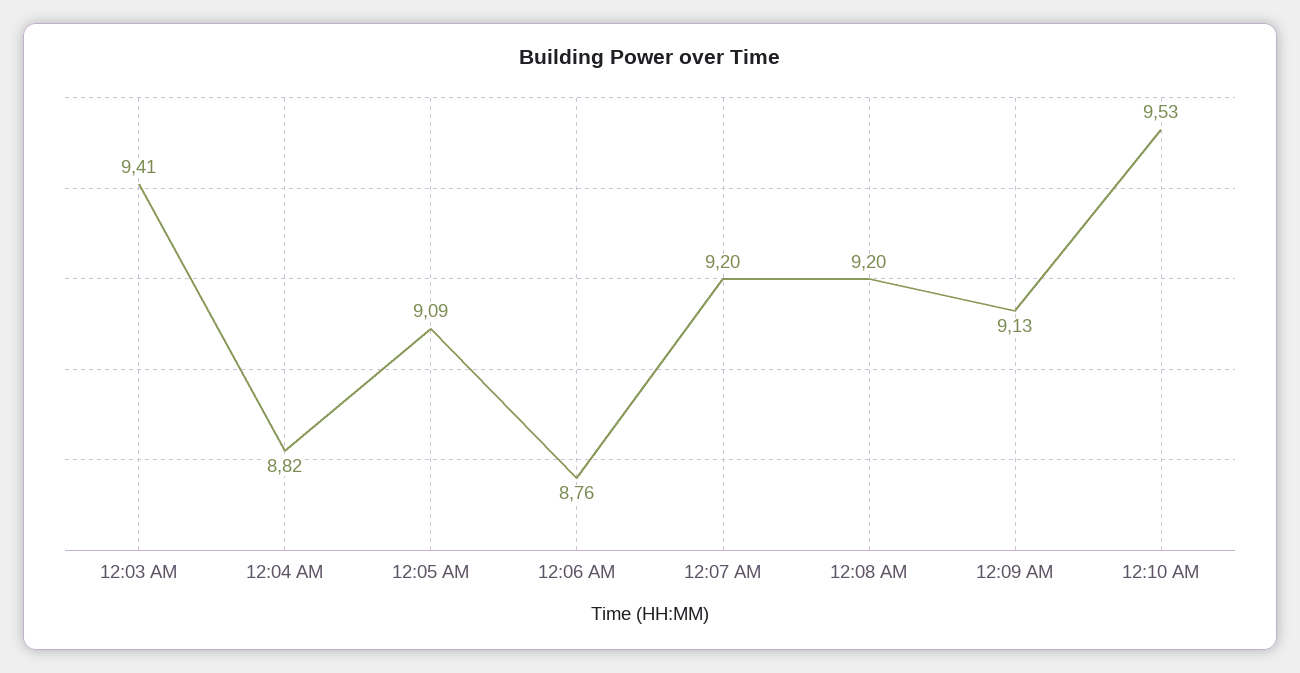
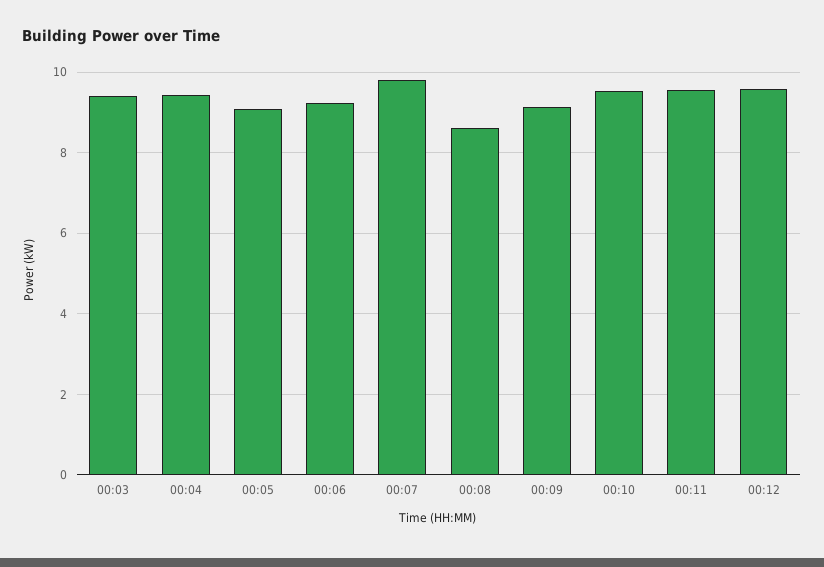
12:04 AM: 8.82 -> 9.4
12:06 AM: 8.76 -> 9.2
12:07 AM: 9.2 -> 9.8
12:08 AM: 9.2 -> 8.6
00:11: none -> 9.6
00:12: none -> 9.6

